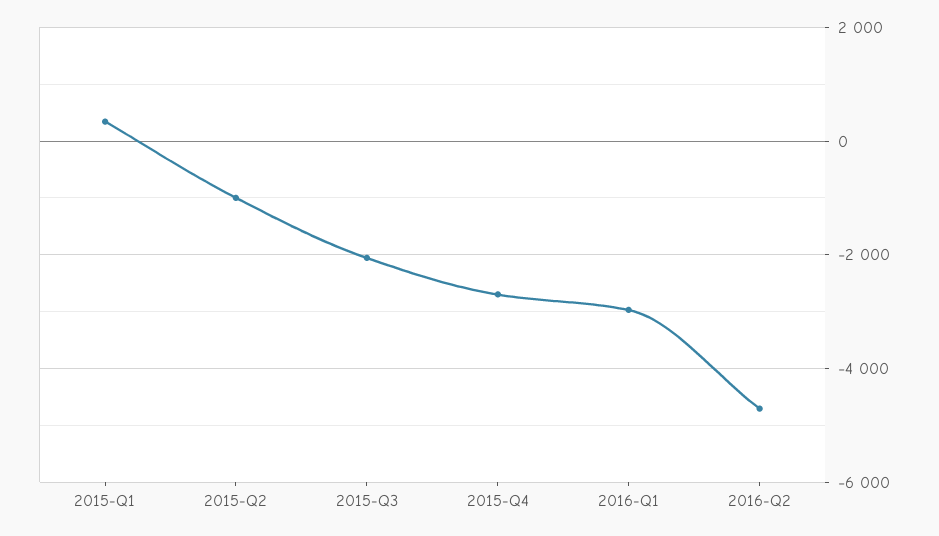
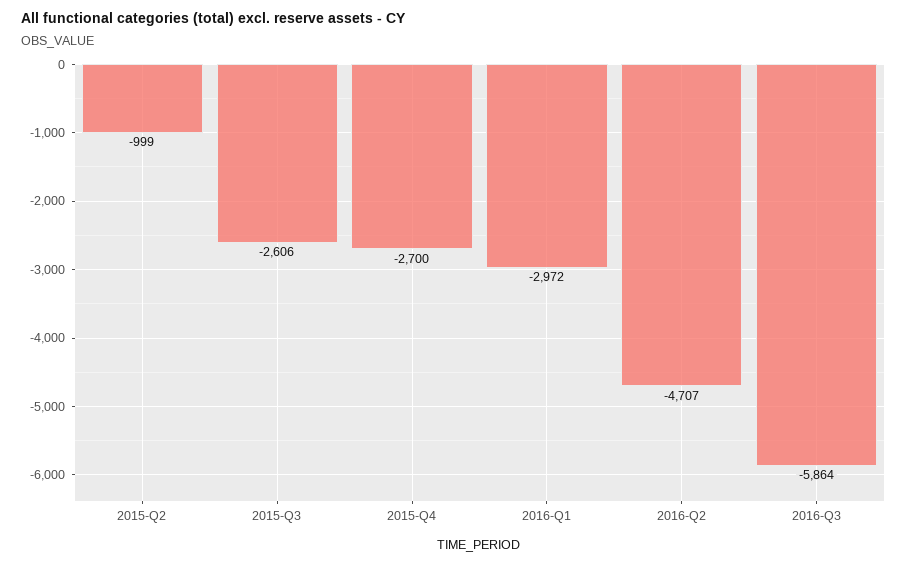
2015-Q1: 400 -> none
2015-Q3: -2000 -> -2606
2016-Q3: none -> -5864

